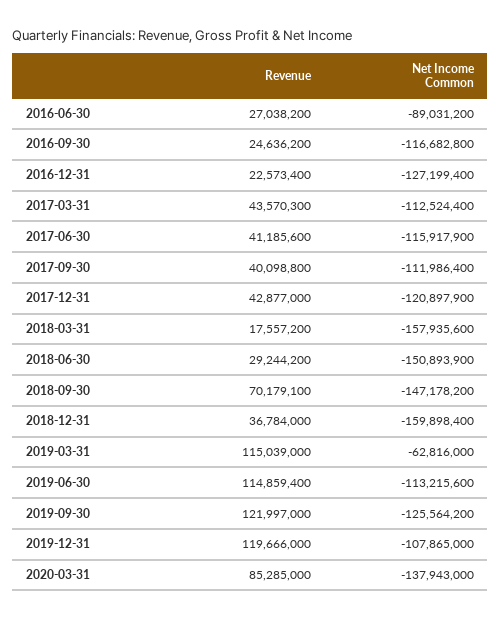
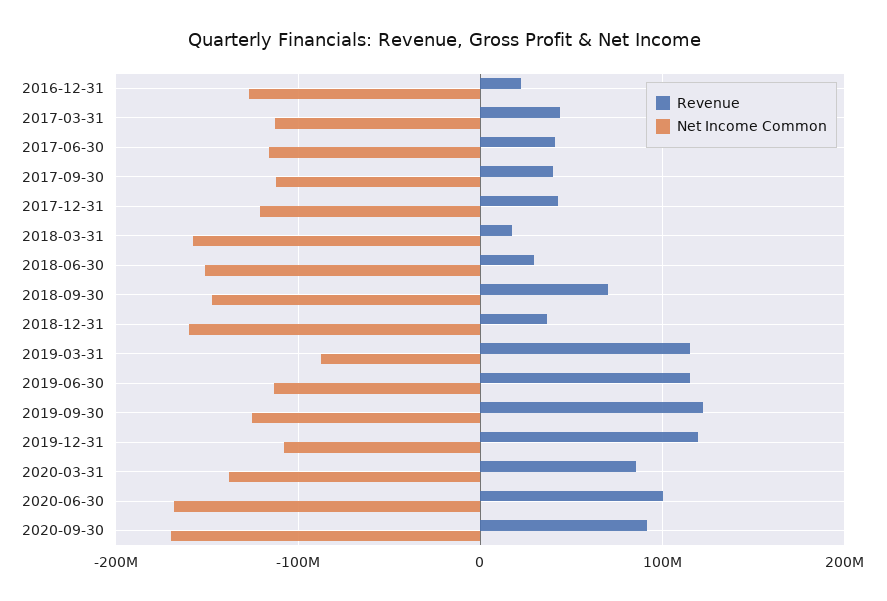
Revenue, 2016-06-30: 27038200 -> none
Net Income Common, 2016-06-30: -89031200 -> none
Revenue, 2016-09-30: 24636200 -> none
Net Income Common, 2016-09-30: -116682800 -> none
Net Income Common, 2019-03-31: -62816000 -> -90000000
Revenue, 2020-06-30: none -> 100000000
Net Income Common, 2020-06-30: none -> -170000000
Revenue, 2020-09-30: none -> 90000000
Net Income Common, 2020-09-30: none -> -170000000

